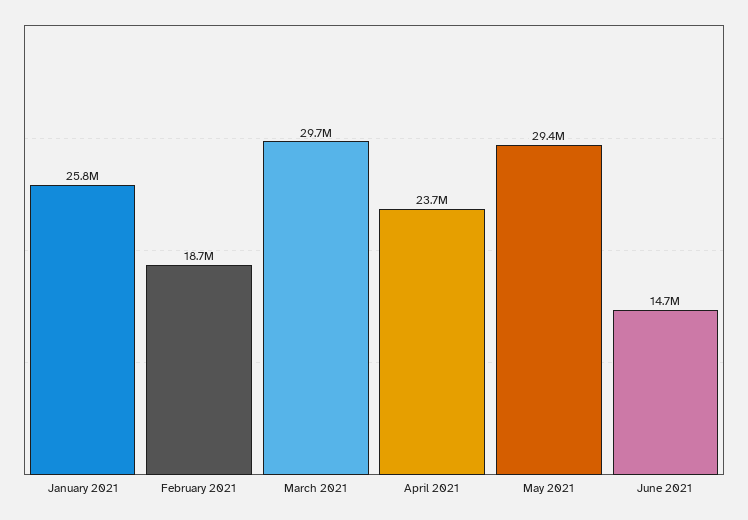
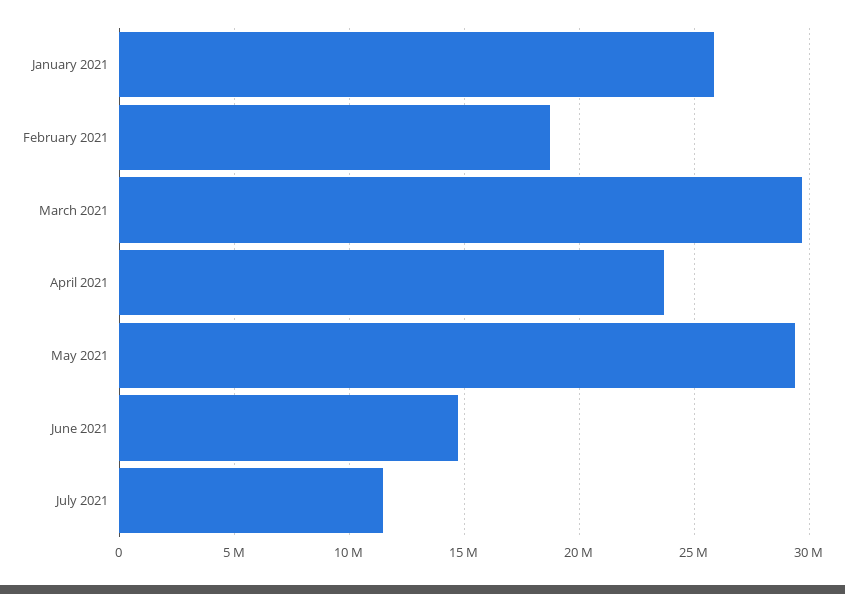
July 2021: none -> 11500000

